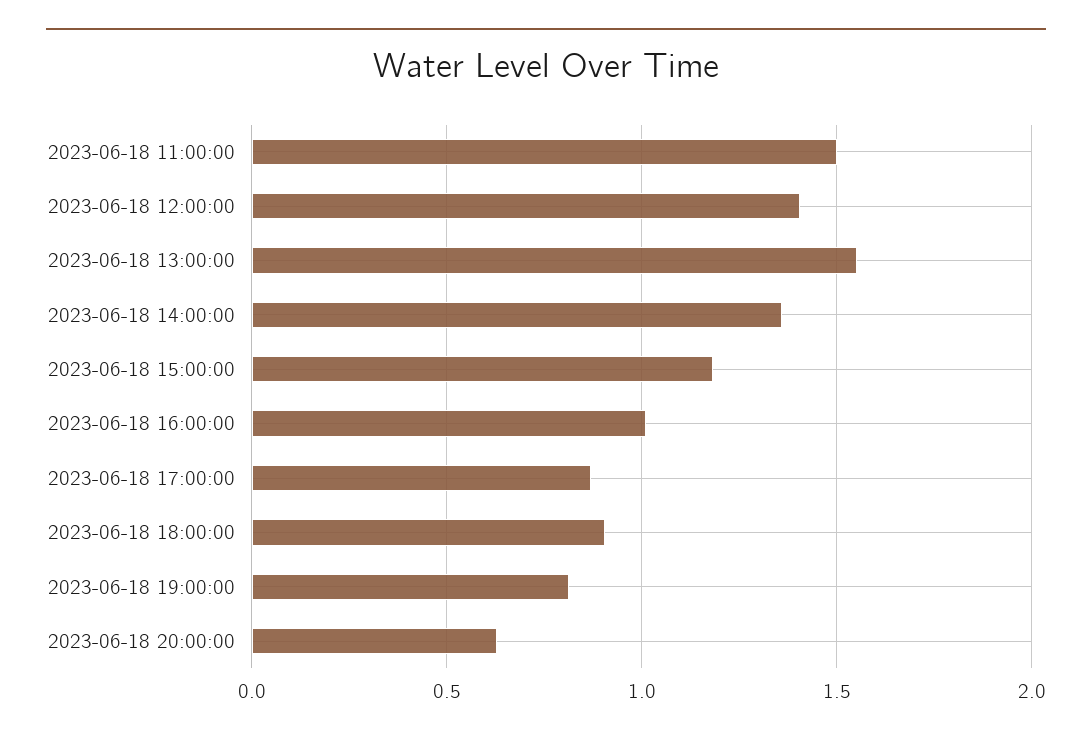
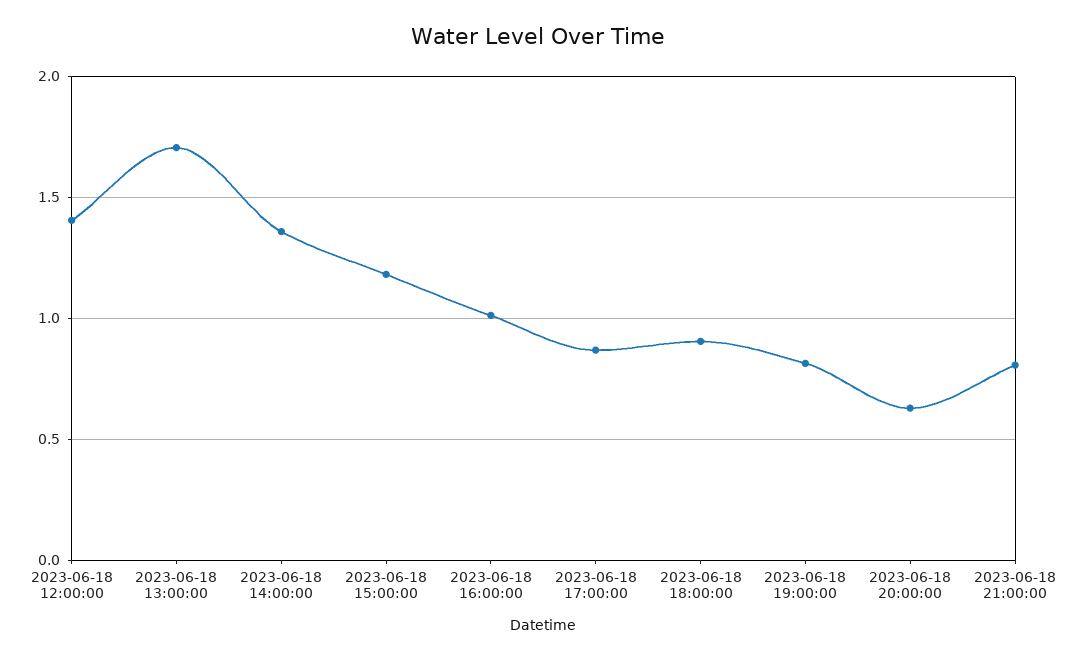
2023-06-18 11:00:00: 1.5 -> none
2023-06-18 13:00:00: 1.55 -> 1.7
2023-06-18 21:00:00: none -> 0.8

